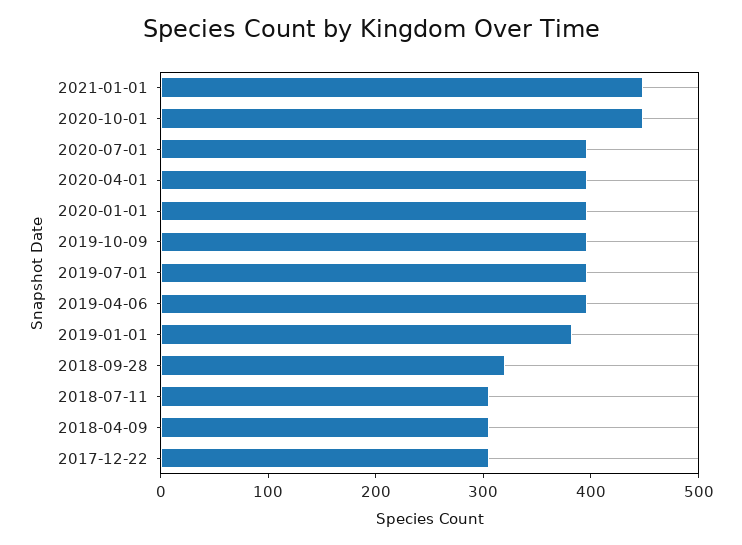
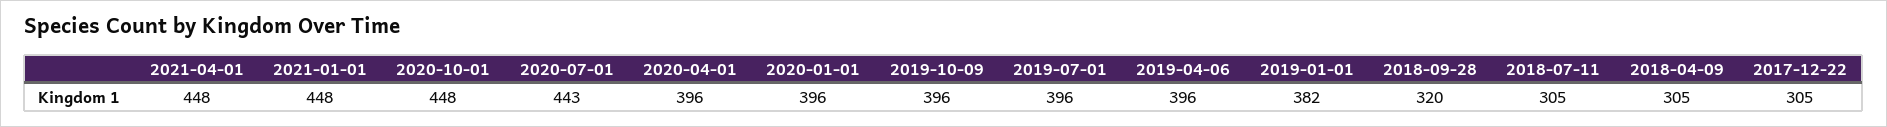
2020-07-01: 400 -> 443
2021-04-01: none -> 448

